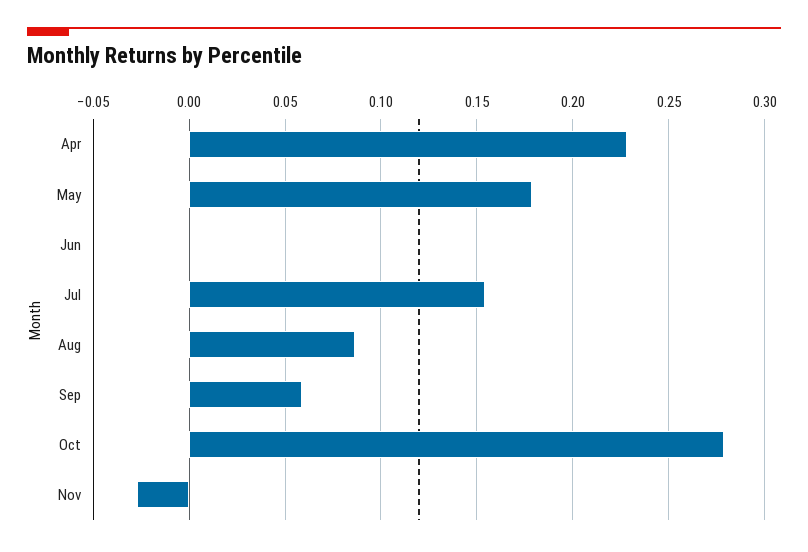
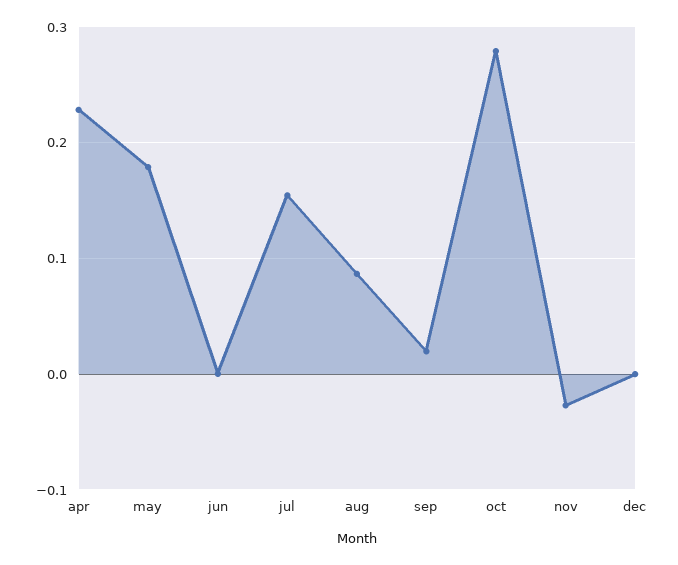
Sep: 0.06 -> 0.02
dec: none -> 0

